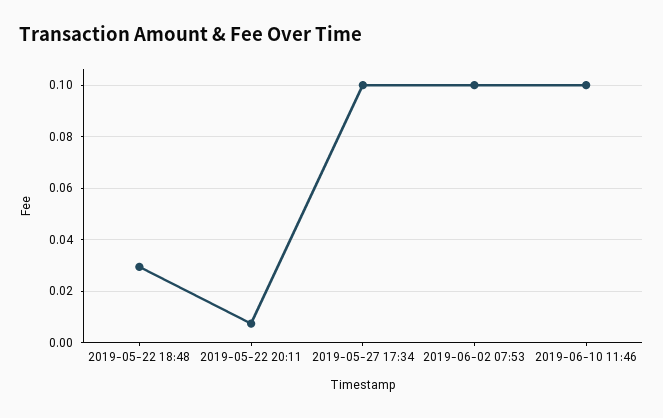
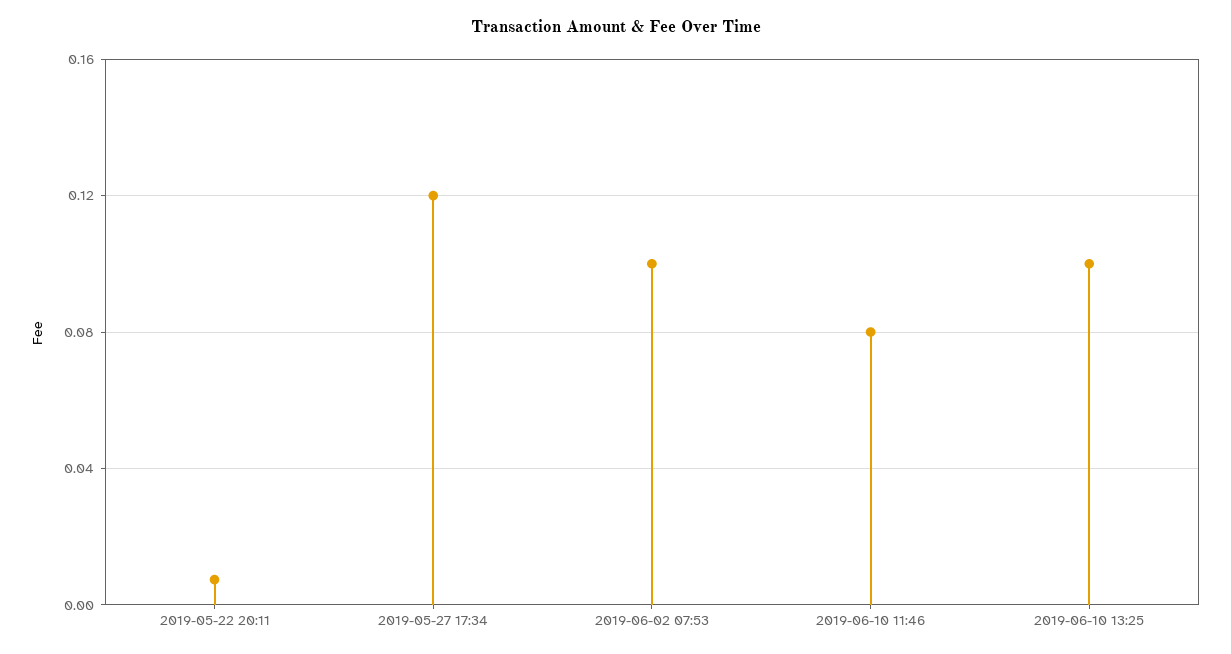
2019-05-22 18:48: 0.03 -> none
2019-05-27 17:34: 0.1 -> 0.12
2019-06-10 11:46: 0.1 -> 0.08
2019-06-10 13:25: none -> 0.1

